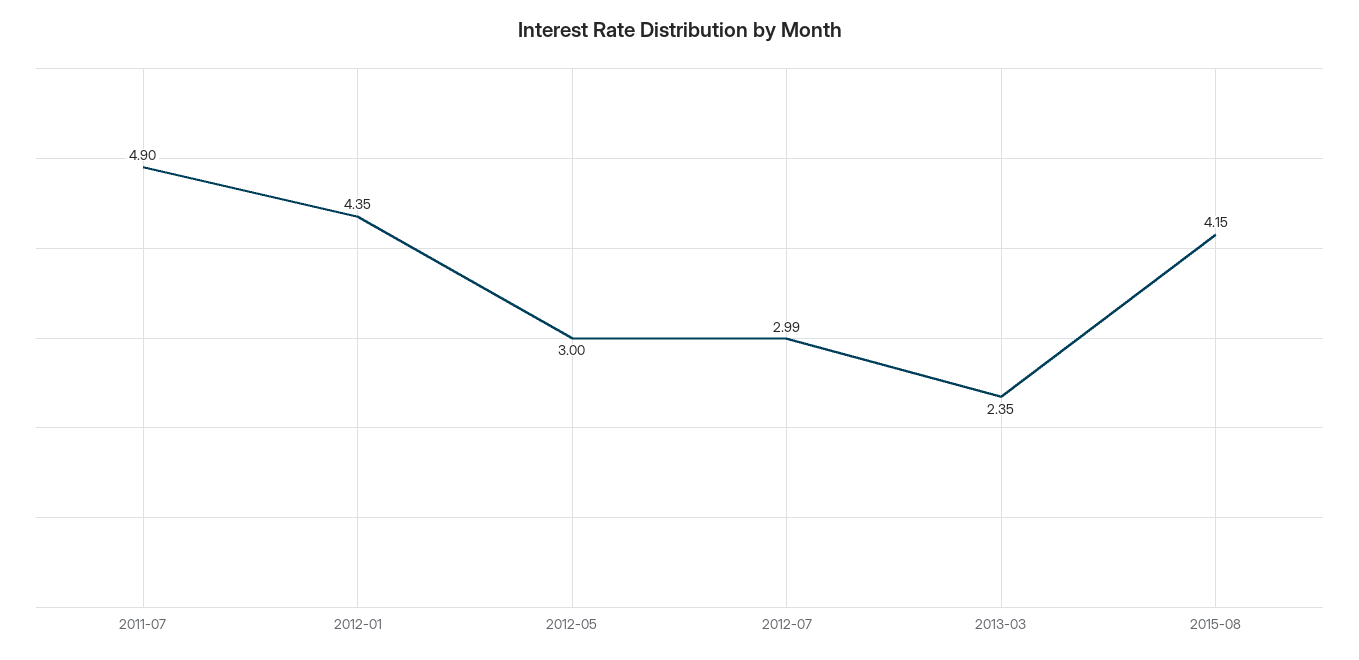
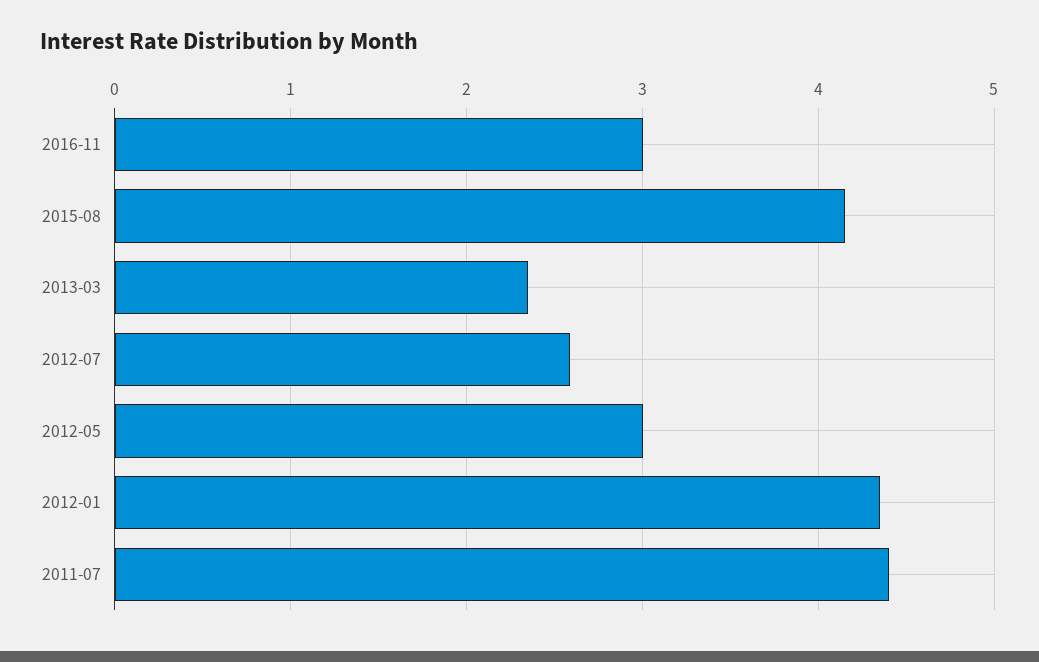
2011-07: 4.9 -> 4.4
2012-07: 2.99 -> 2.6
2016-11: none -> 3

